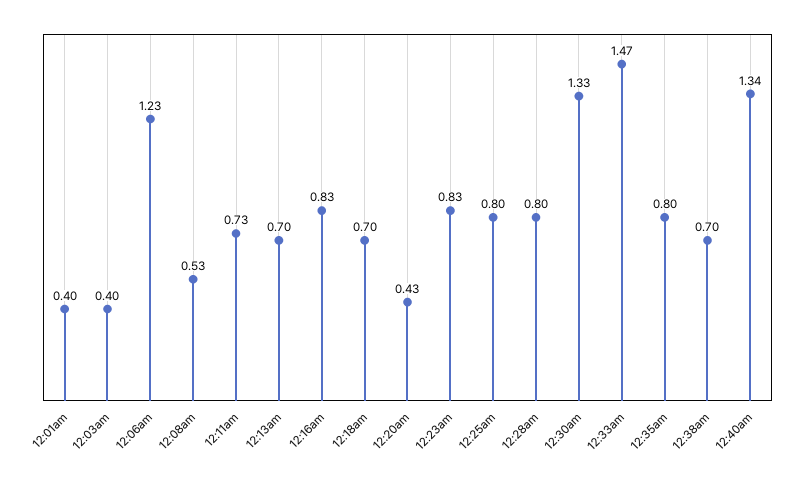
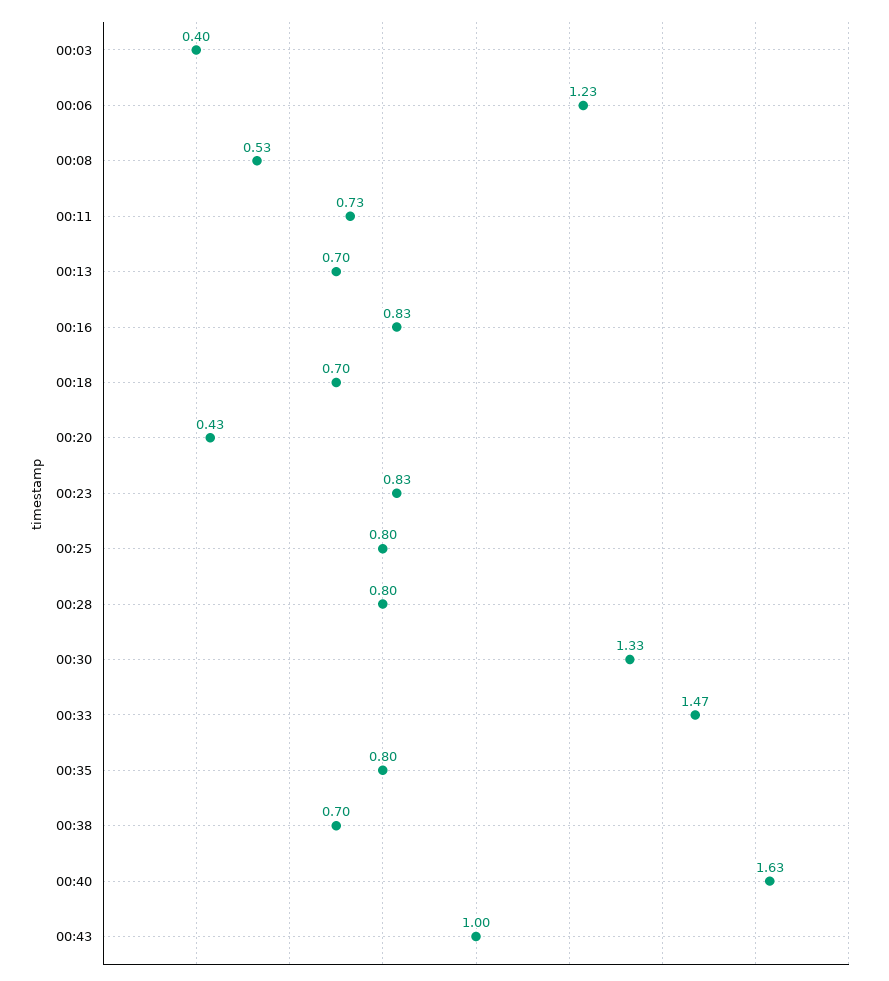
12:01am: 0.4 -> none
12:40am: 1.34 -> 1.63
00:43: none -> 1

